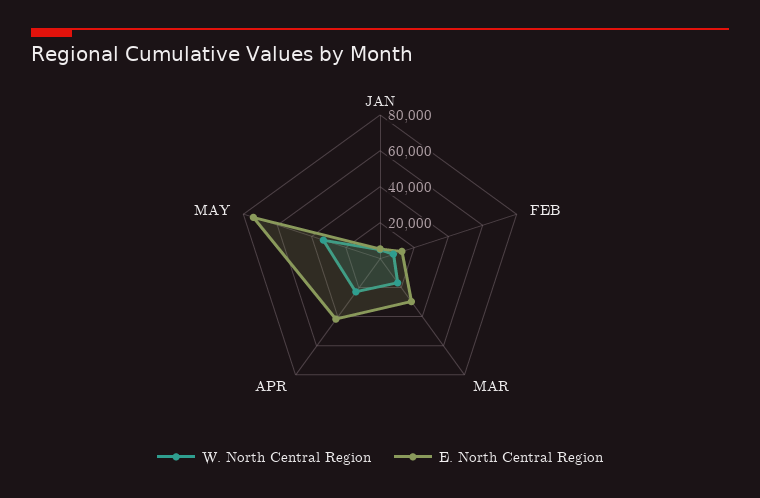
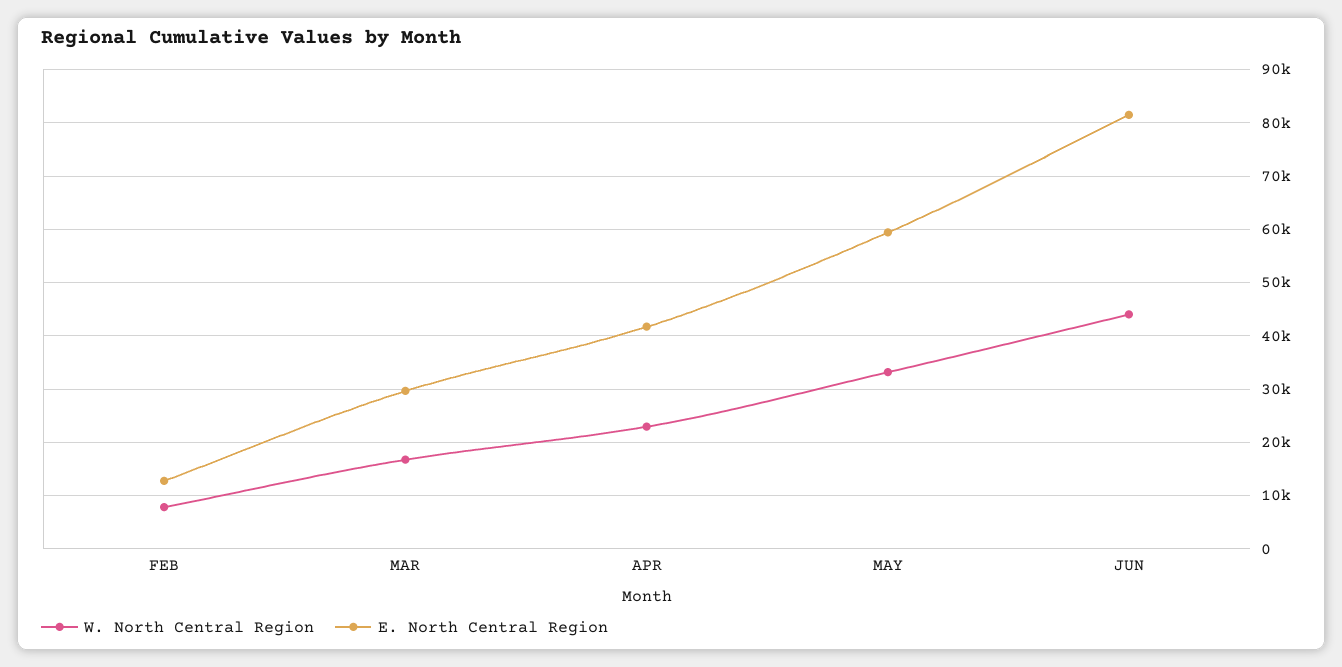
W. North Central Region, JAN: 5000 -> none
E. North Central Region, JAN: 5000 -> none
E. North Central Region, MAY: 75000 -> 60000
W. North Central Region, JUN: none -> 44000
E. North Central Region, JUN: none -> 82000

